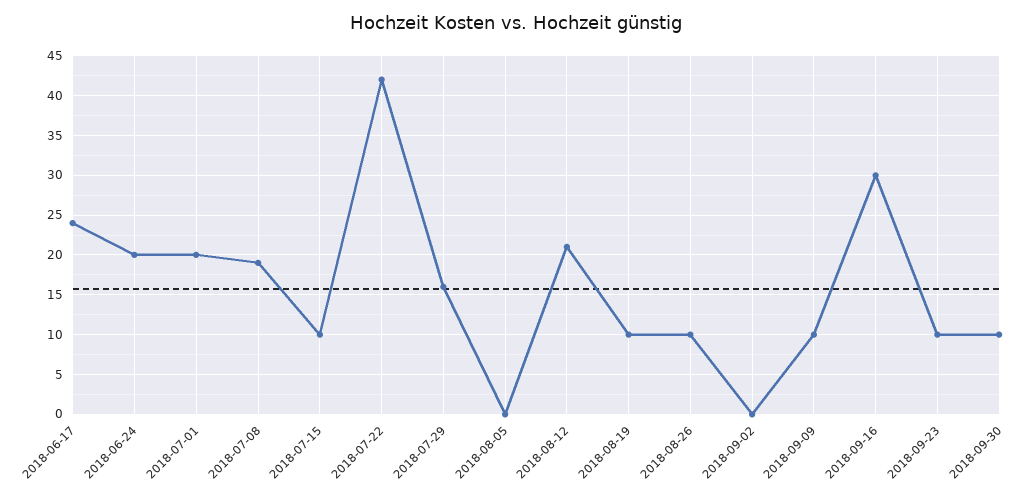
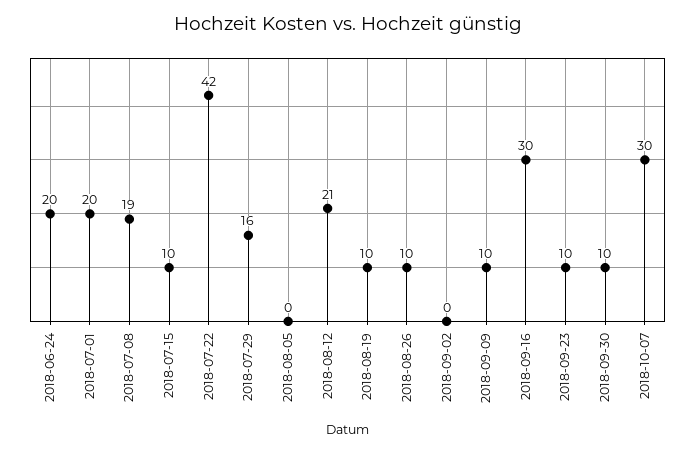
2018-06-17: 24 -> none
2018-10-07: none -> 30

